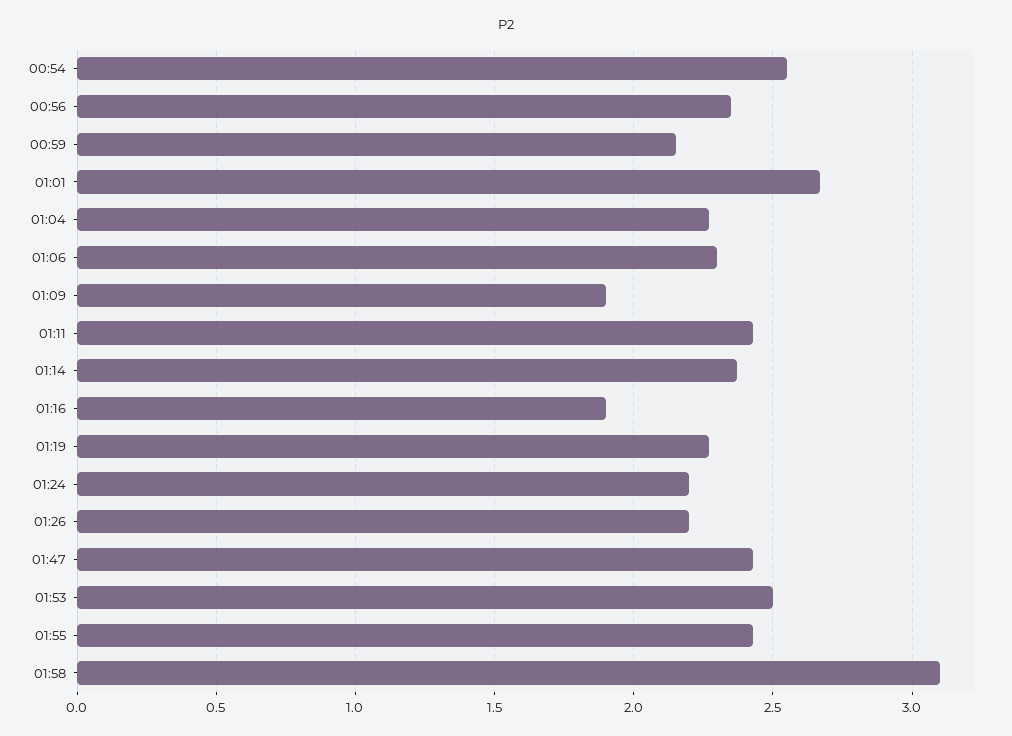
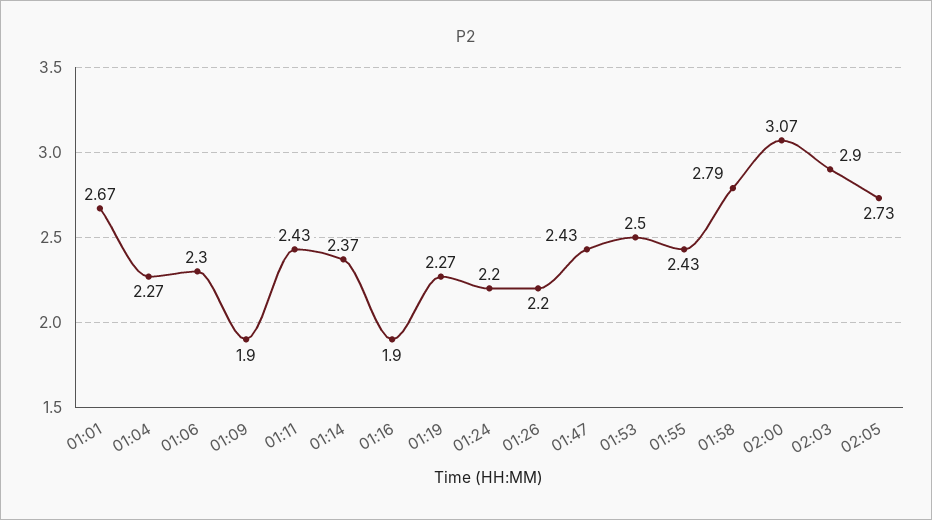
00:54: 2.55 -> none
00:56: 2.35 -> none
00:59: 2.15 -> none
01:58: 3.1 -> 2.79
02:00: none -> 3.07
02:03: none -> 2.9
02:05: none -> 2.73

